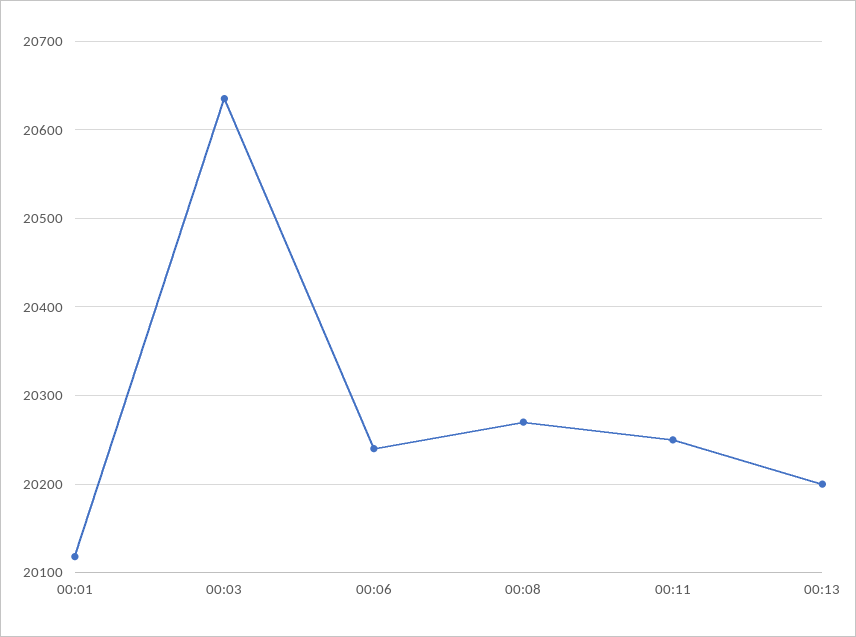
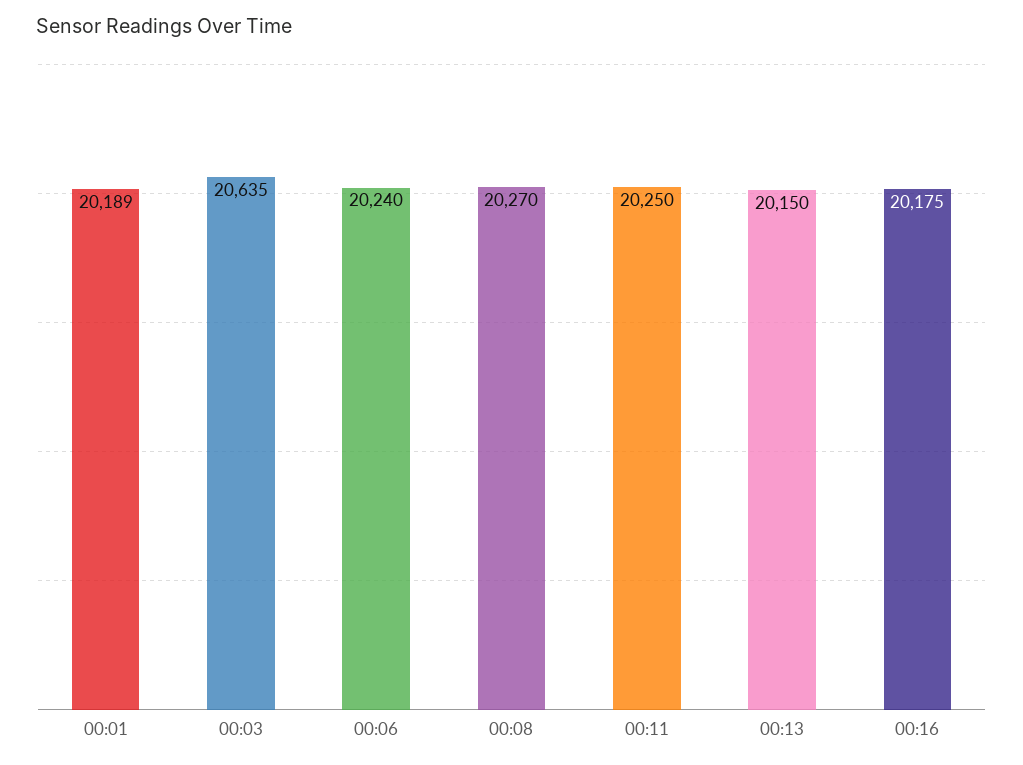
00:01: 20120 -> 20189
00:13: 20200 -> 20150
00:16: none -> 20175

